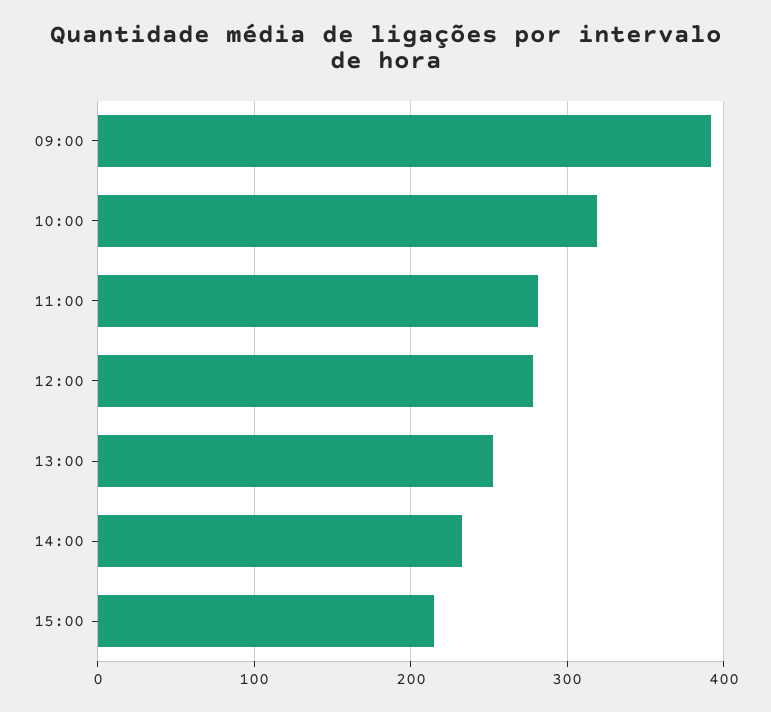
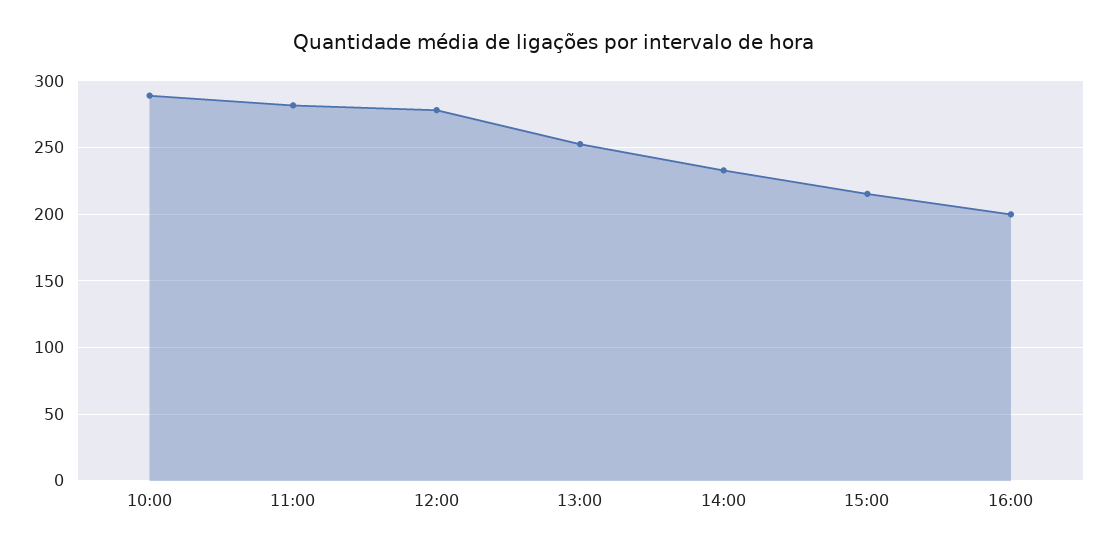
09:00: 390 -> none
10:00: 320 -> 290
16:00: none -> 200

